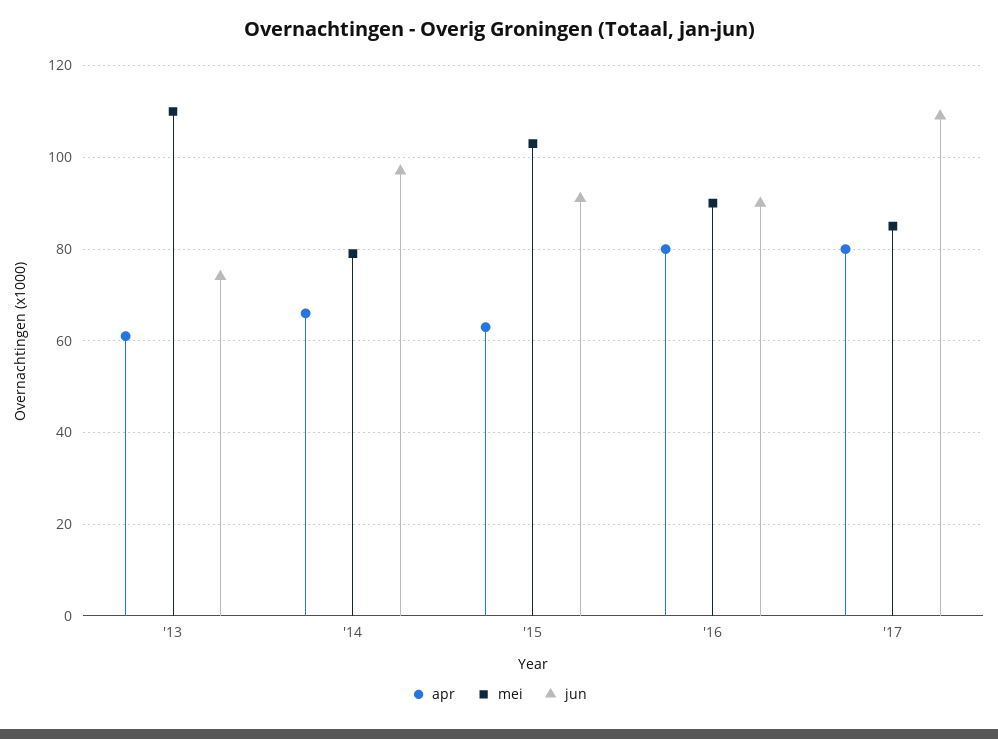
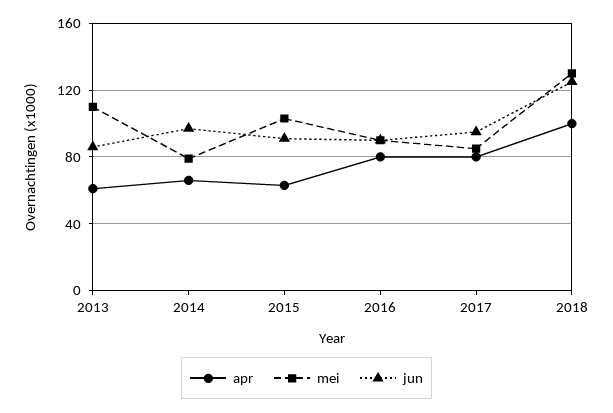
jun, '13: 75 -> 85
jun, '17: 110 -> 95
apr, 2018: none -> 100
mei, 2018: none -> 130
jun, 2018: none -> 125

